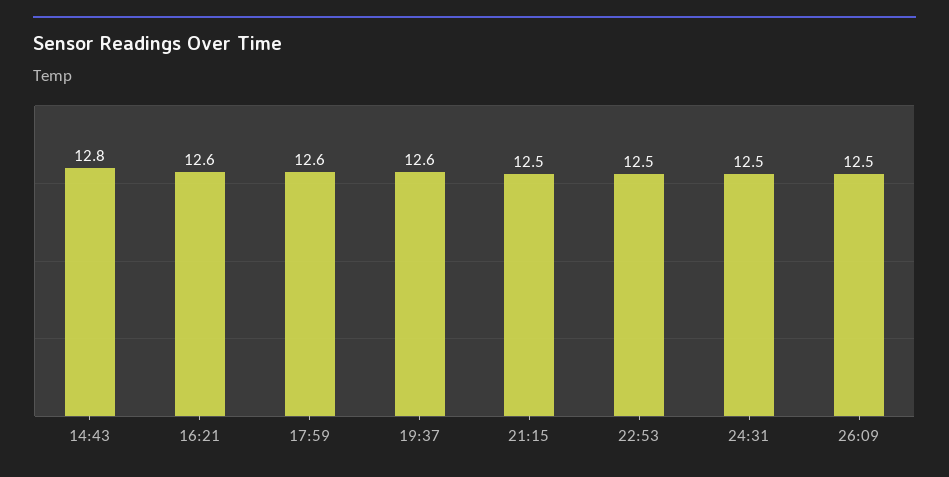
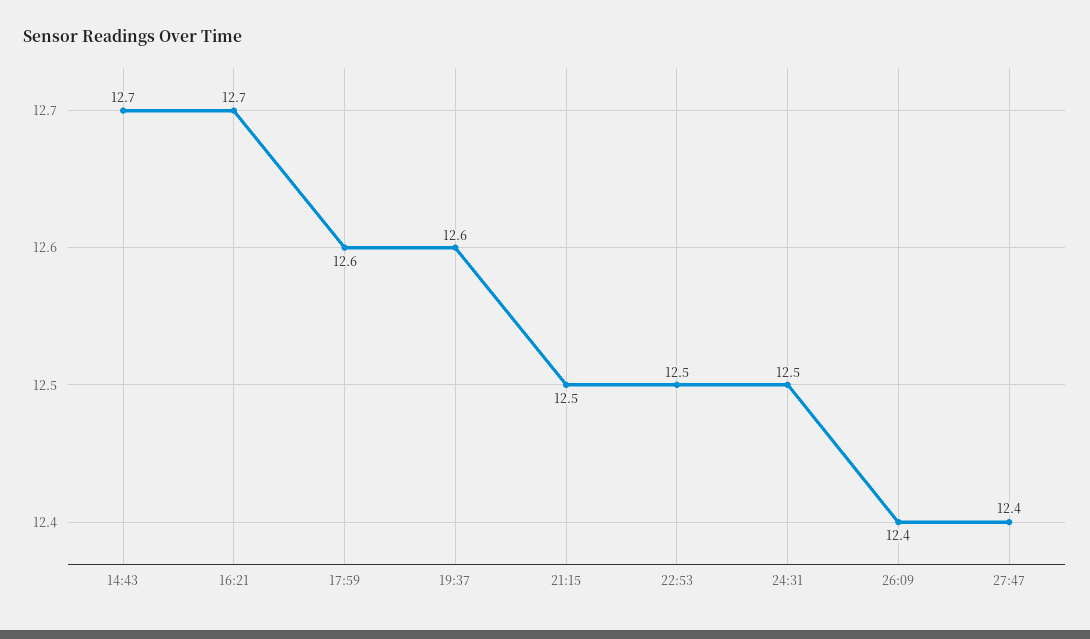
14:43: 12.8 -> 12.7
16:21: 12.6 -> 12.7
26:09: 12.5 -> 12.4
27:47: none -> 12.4

